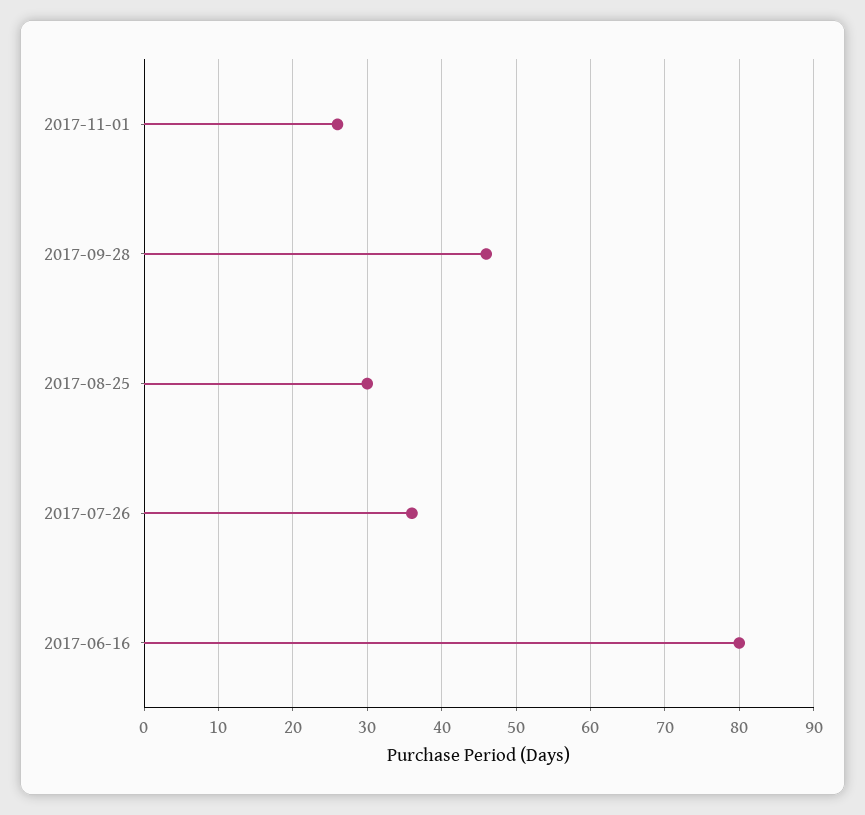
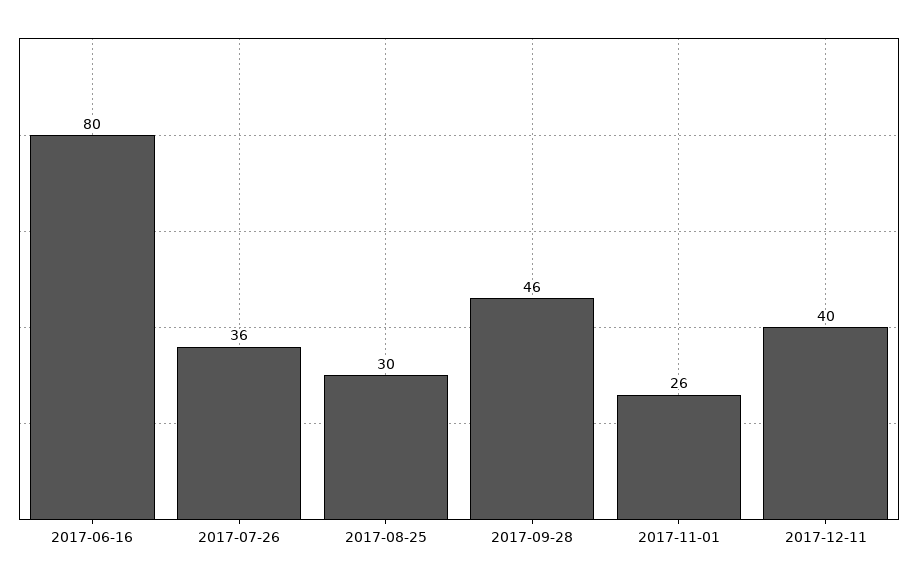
2017-12-11: none -> 40

